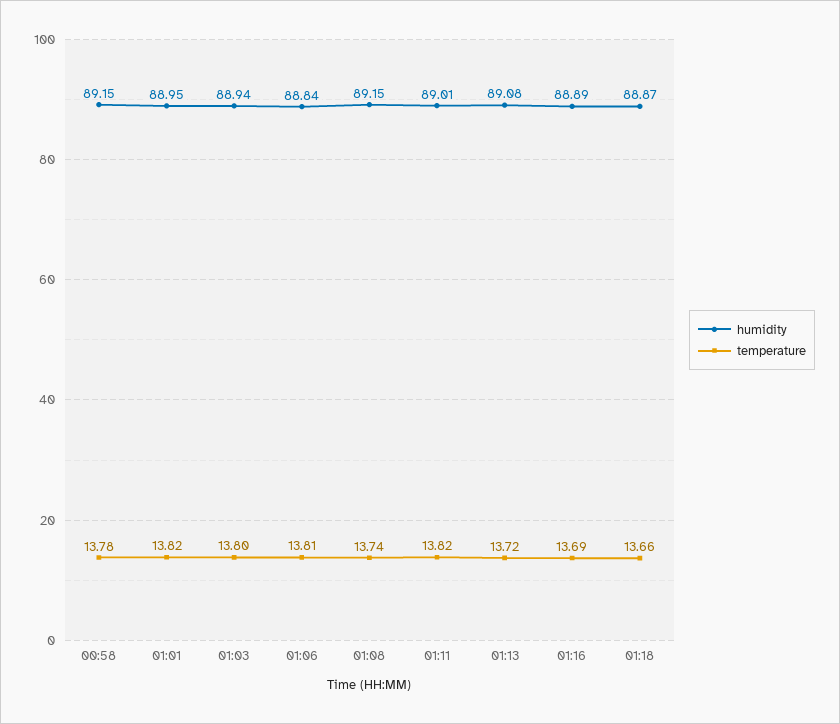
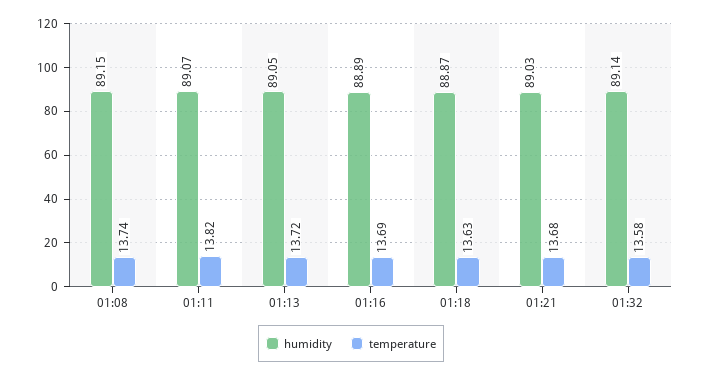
humidity, 00:58: 89.15 -> none
temperature, 00:58: 13.78 -> none
humidity, 01:01: 88.95 -> none
temperature, 01:01: 13.82 -> none
humidity, 01:03: 88.94 -> none
temperature, 01:03: 13.8 -> none
humidity, 01:06: 88.84 -> none
temperature, 01:06: 13.81 -> none
humidity, 01:11: 89.01 -> 89.07
humidity, 01:13: 89.08 -> 89.05
temperature, 01:18: 13.66 -> 13.63
humidity, 01:21: none -> 89.03
temperature, 01:21: none -> 13.68
humidity, 01:32: none -> 89.14
temperature, 01:32: none -> 13.58

